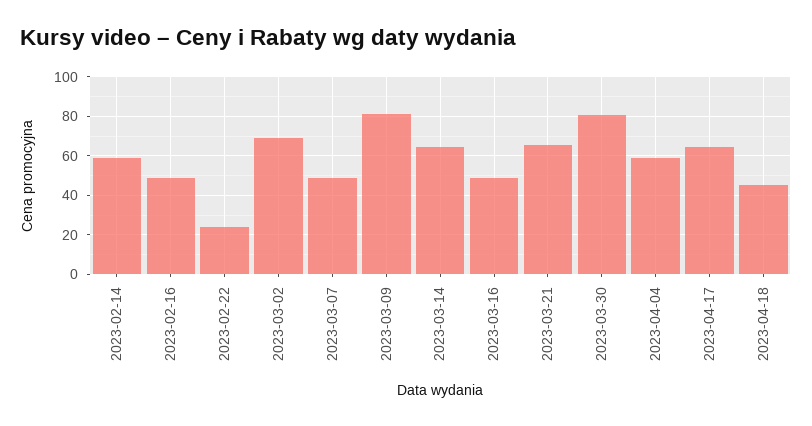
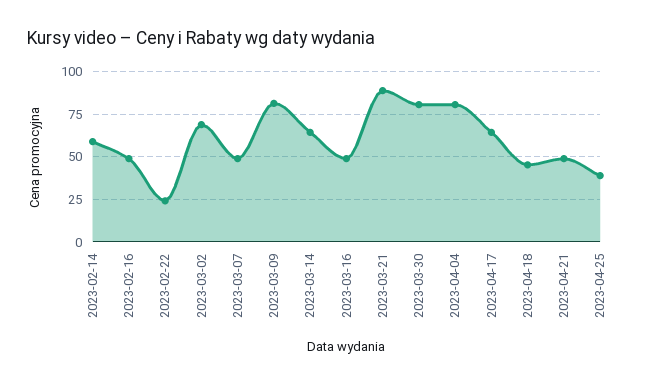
2023-03-21: 65 -> 90
2023-04-04: 60 -> 80
2023-04-21: none -> 50
2023-04-25: none -> 40

